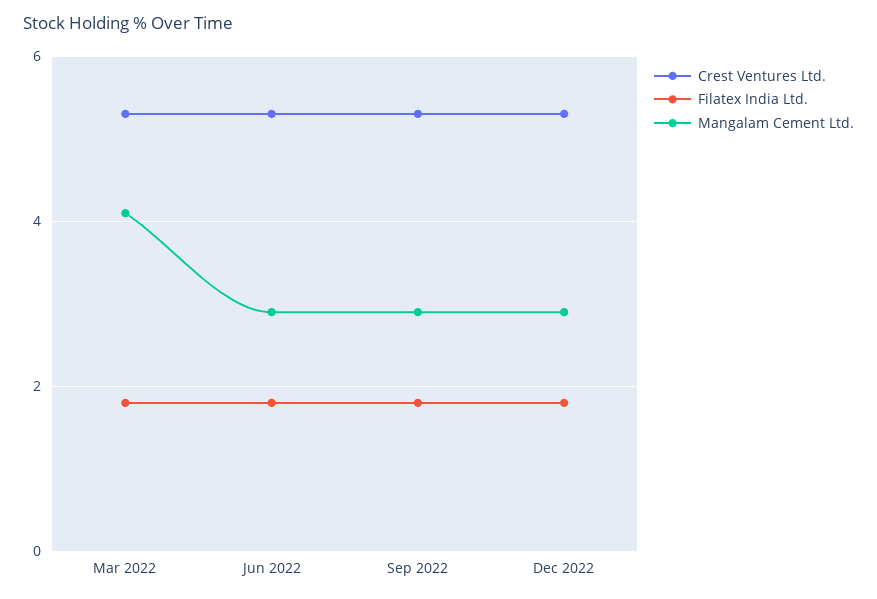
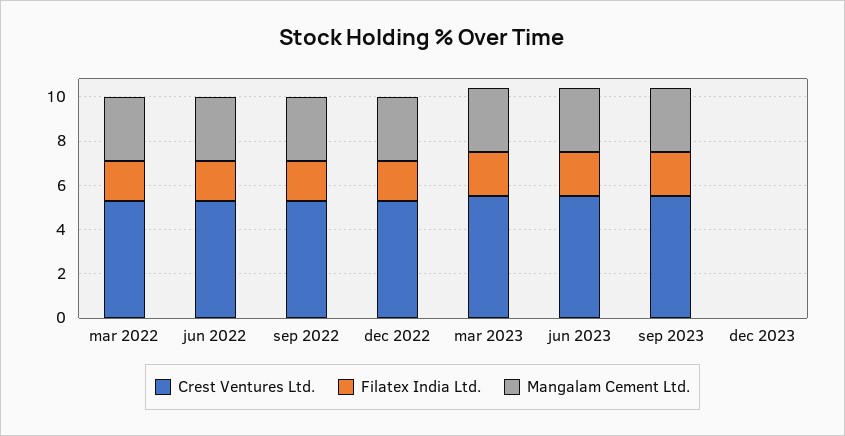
Mangalam Cement Ltd., Mar 2022: 4 -> 3
Crest Ventures Ltd., mar 2023: none -> 5.5
Filatex India Ltd., mar 2023: none -> 2
Mangalam Cement Ltd., mar 2023: none -> 3
Crest Ventures Ltd., jun 2023: none -> 5.5
Filatex India Ltd., jun 2023: none -> 2
Mangalam Cement Ltd., jun 2023: none -> 3
Crest Ventures Ltd., sep 2023: none -> 5.5
Filatex India Ltd., sep 2023: none -> 2
Mangalam Cement Ltd., sep 2023: none -> 3
Crest Ventures Ltd., dec 2023: none -> 0
Filatex India Ltd., dec 2023: none -> 0
Mangalam Cement Ltd., dec 2023: none -> 0

